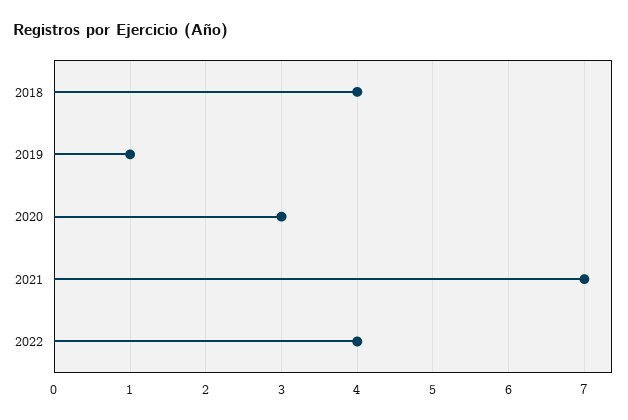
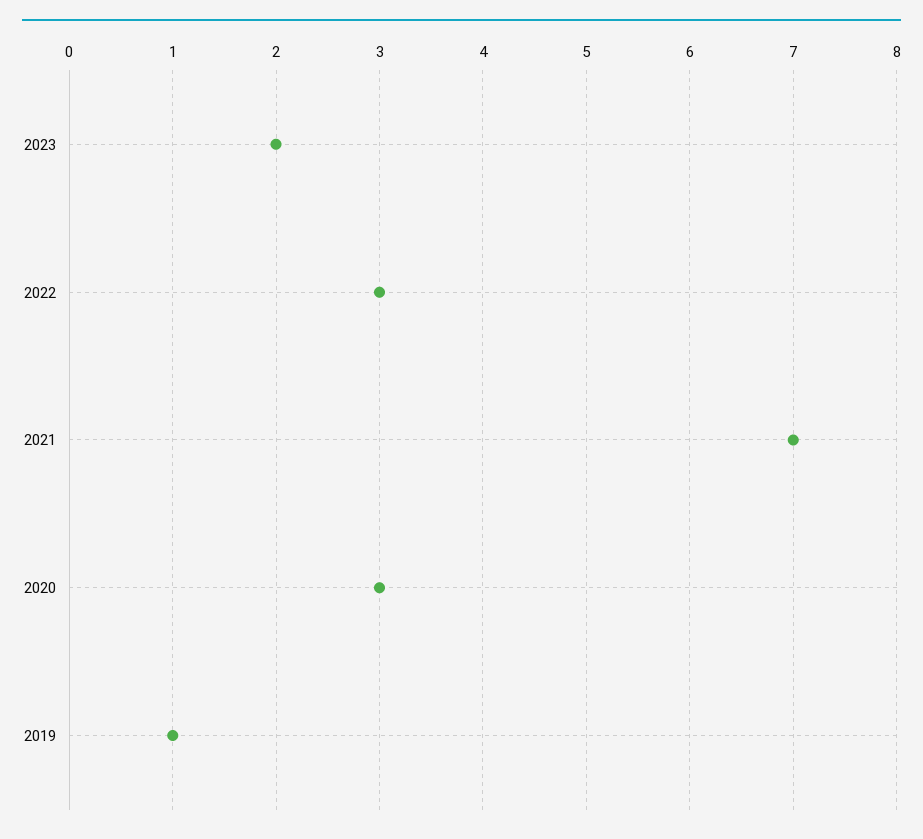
2018: 4 -> none
2022: 4 -> 3
2023: none -> 2

